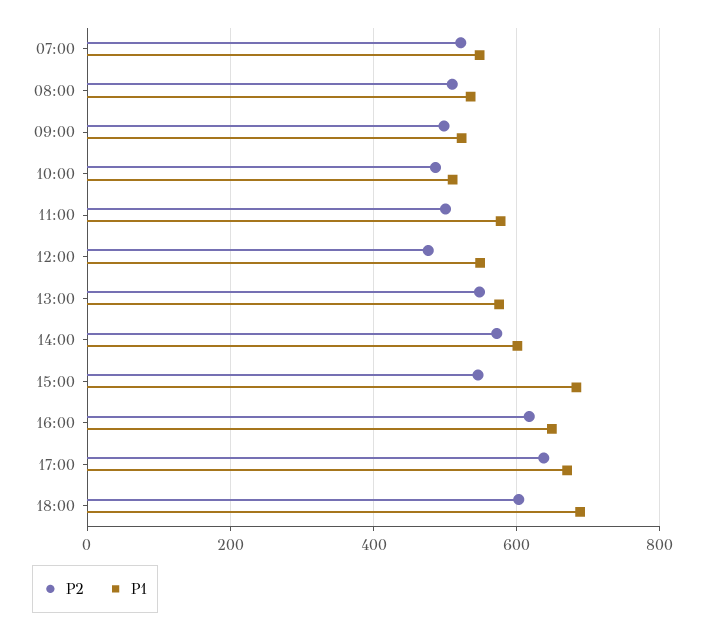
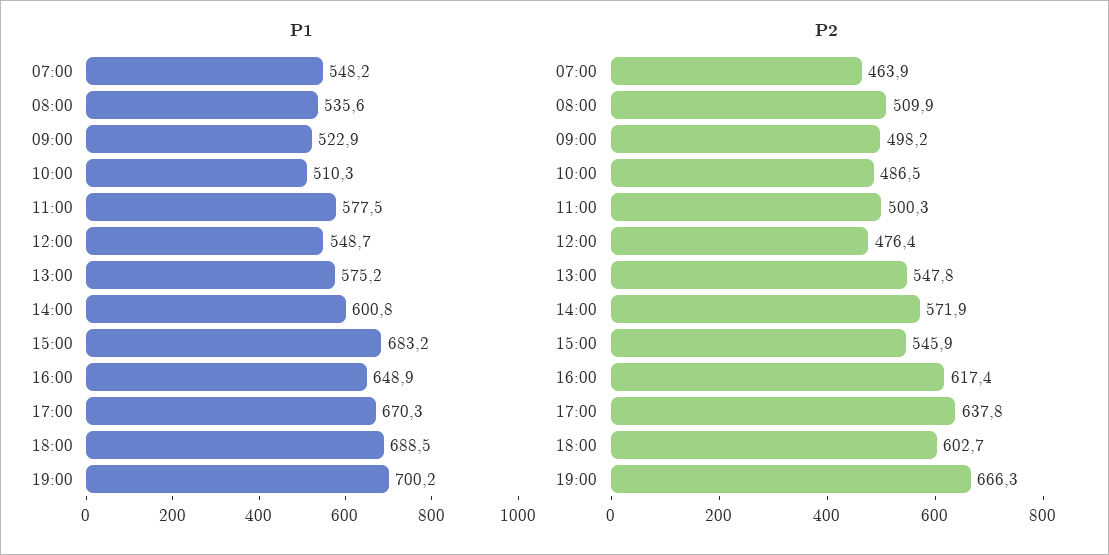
P2, 07:00: 520 -> 463.9
P1, 19:00: none -> 700.2
P2, 19:00: none -> 666.3

